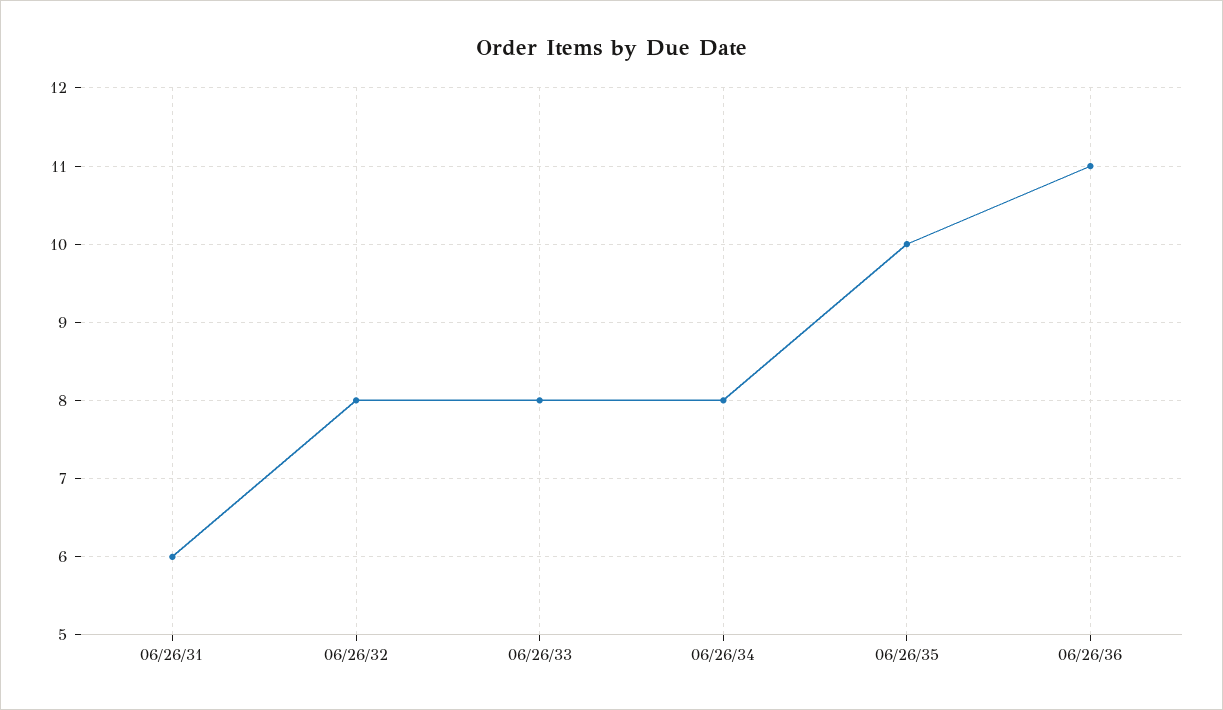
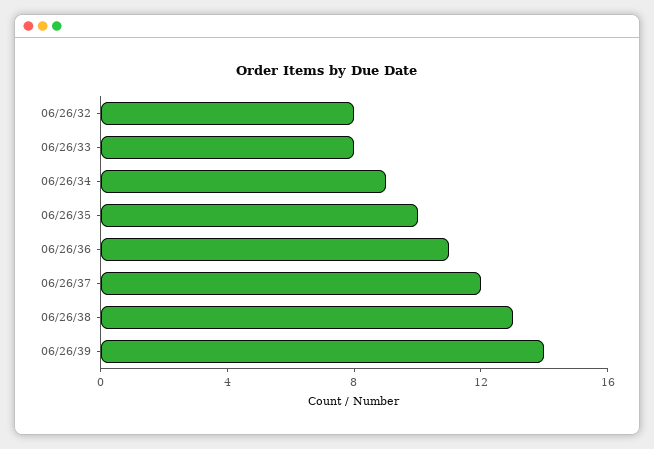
06/26/31: 6 -> none
06/26/34: 8 -> 9
06/26/37: none -> 12
06/26/38: none -> 13
06/26/39: none -> 14

